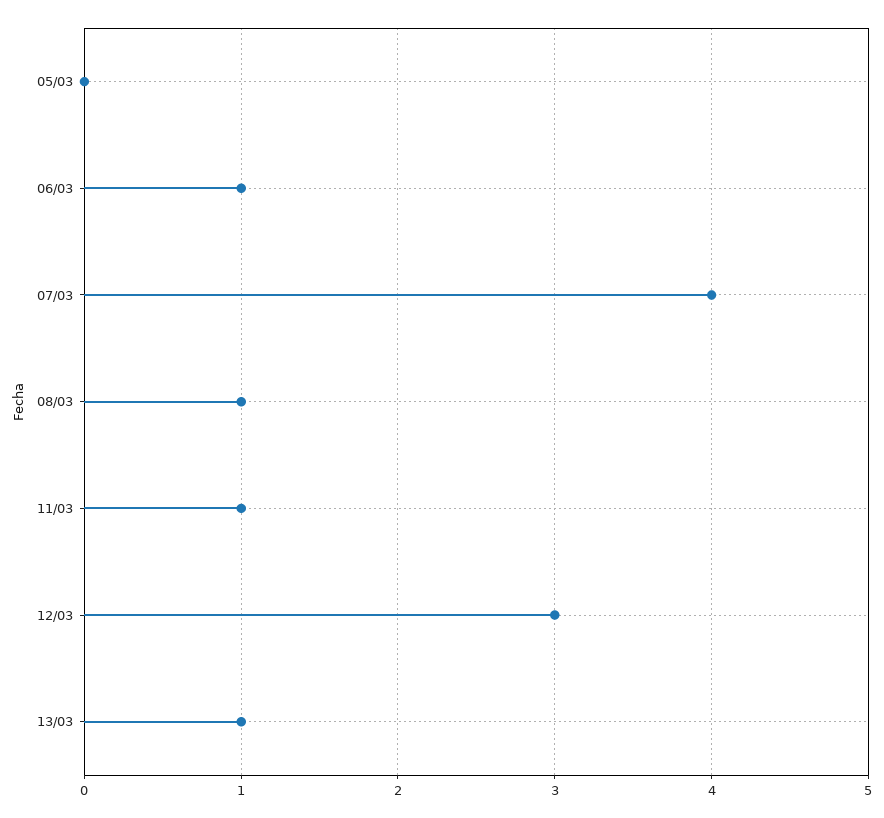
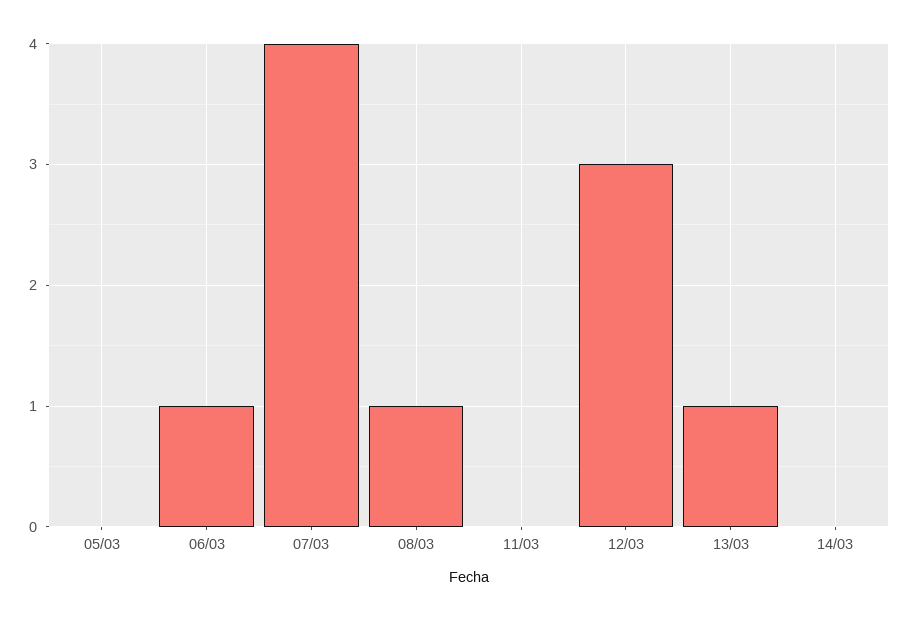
11/03: 1 -> 0
14/03: none -> 0

